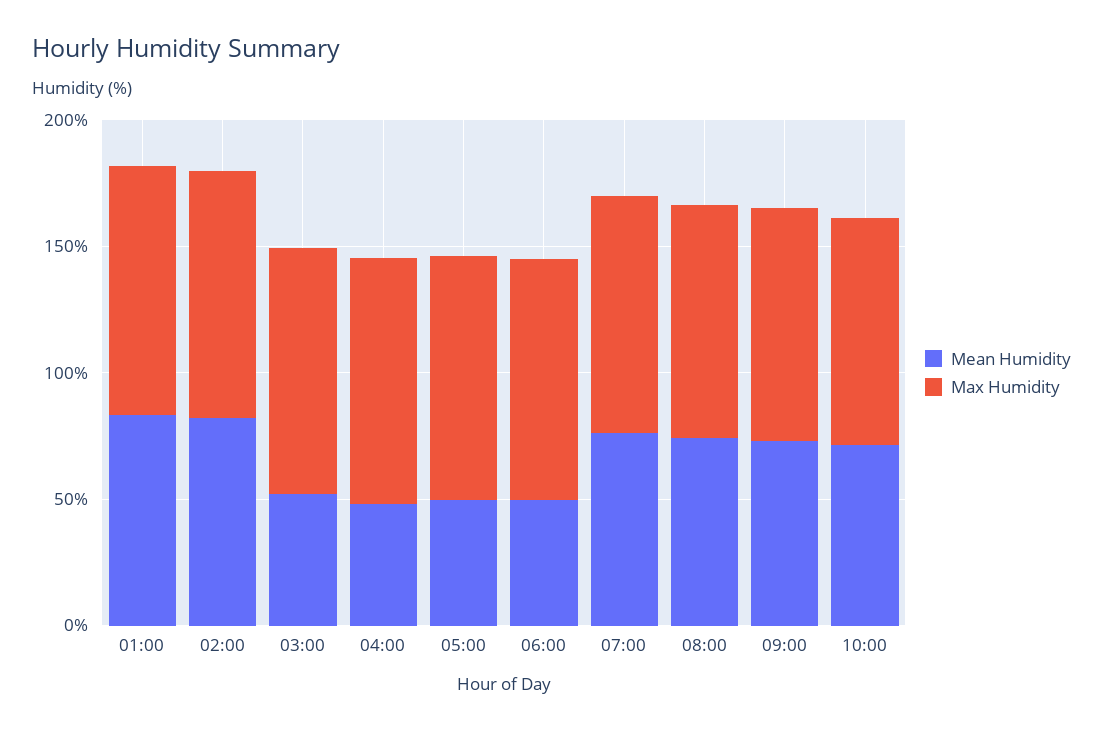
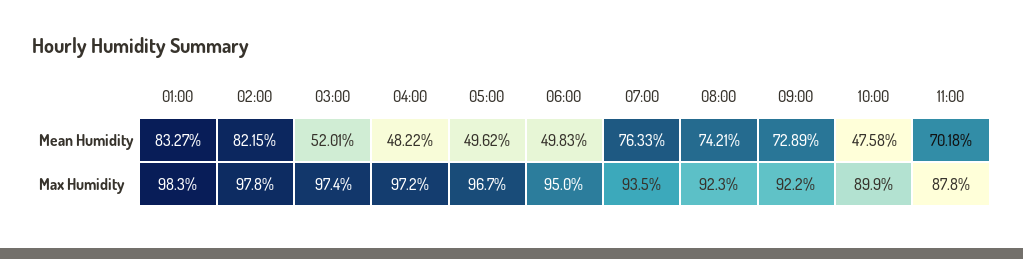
Mean Humidity, 10:00: 70 -> 47.58
Mean Humidity, 11:00: none -> 70.18
Max Humidity, 11:00: none -> 87.8

